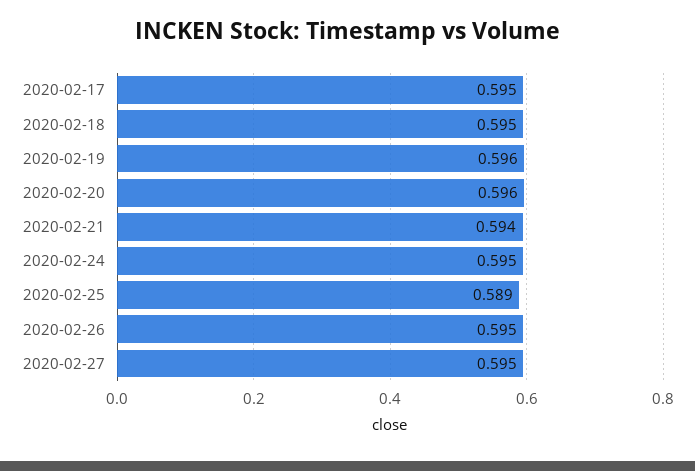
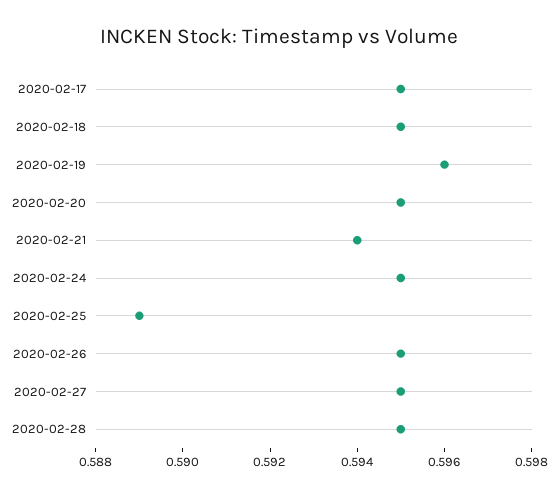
2020-02-20: 0.596 -> 0.595
2020-02-28: none -> 0.595

